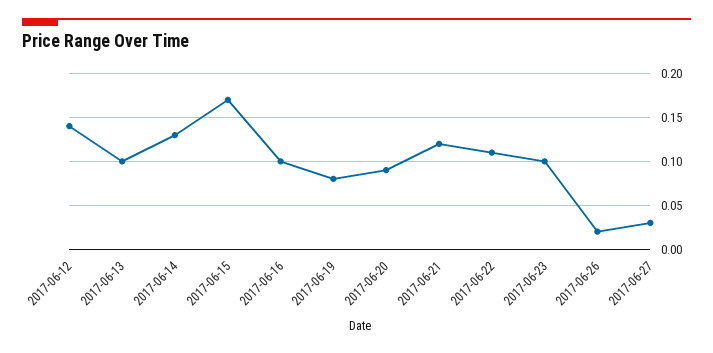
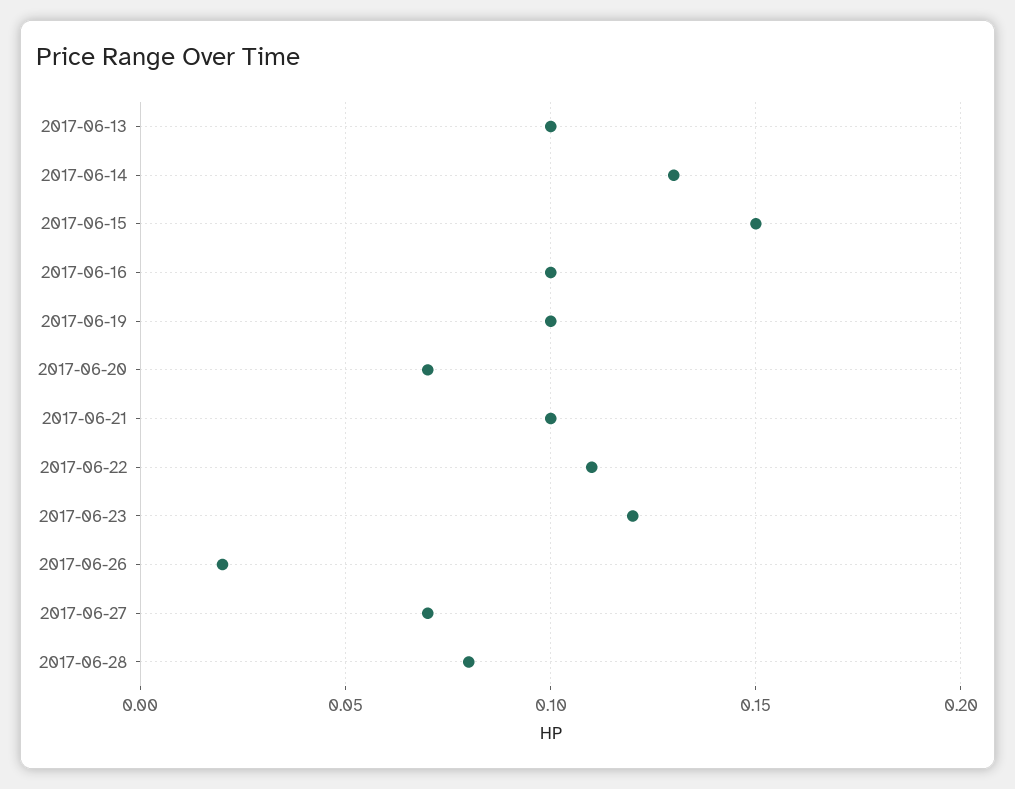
2017-06-12: 0.14 -> none
2017-06-15: 0.17 -> 0.15
2017-06-19: 0.08 -> 0.1
2017-06-20: 0.09 -> 0.07
2017-06-21: 0.12 -> 0.1
2017-06-23: 0.1 -> 0.12
2017-06-27: 0.03 -> 0.07
2017-06-28: none -> 0.08

